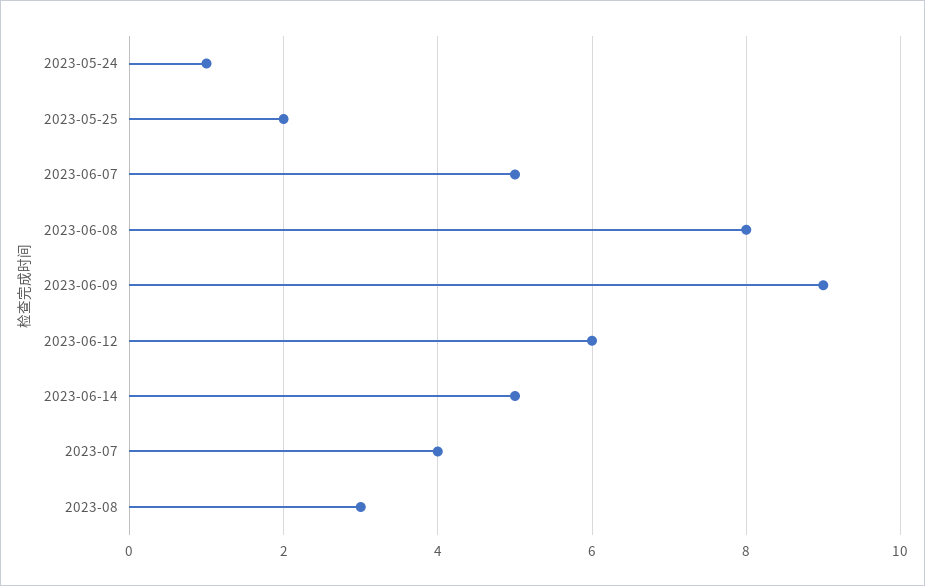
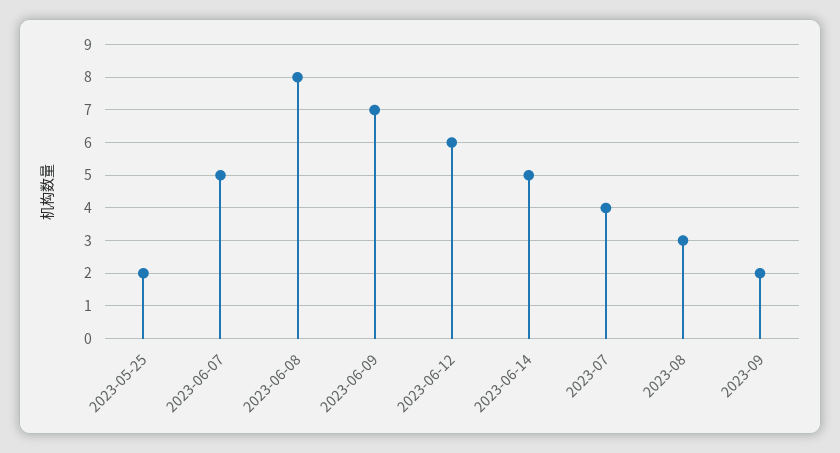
2023-05-24: 1 -> none
2023-06-09: 9 -> 7
2023-09: none -> 2

